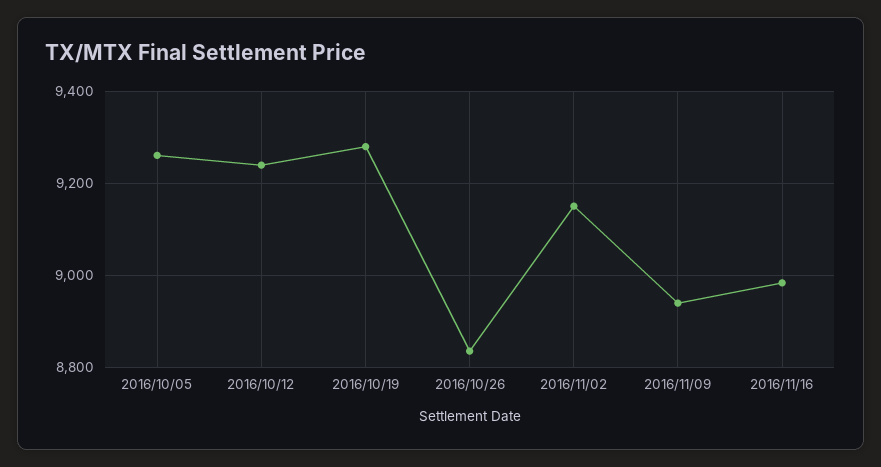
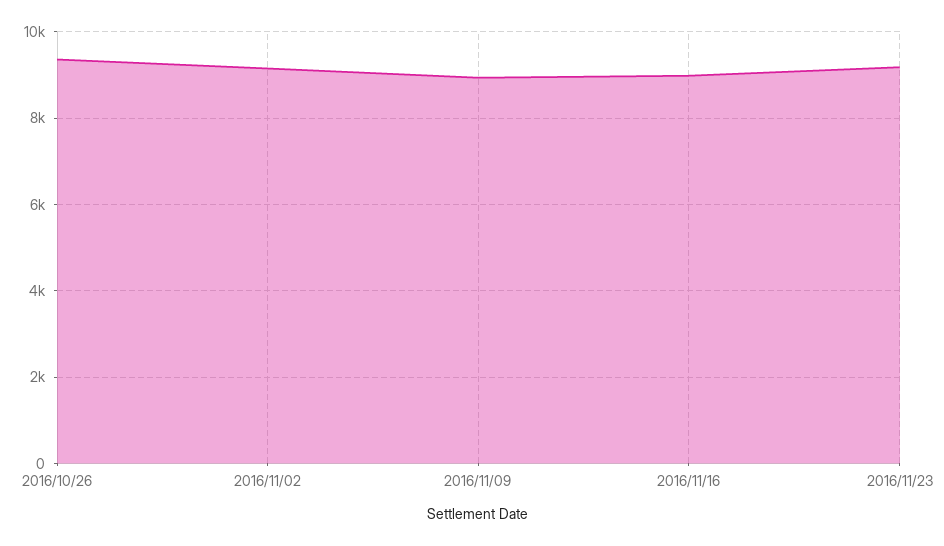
2016/10/05: 9260 -> none
2016/10/12: 9240 -> none
2016/10/19: 9280 -> none
2016/10/26: 8840 -> 9400
2016/11/23: none -> 9200

